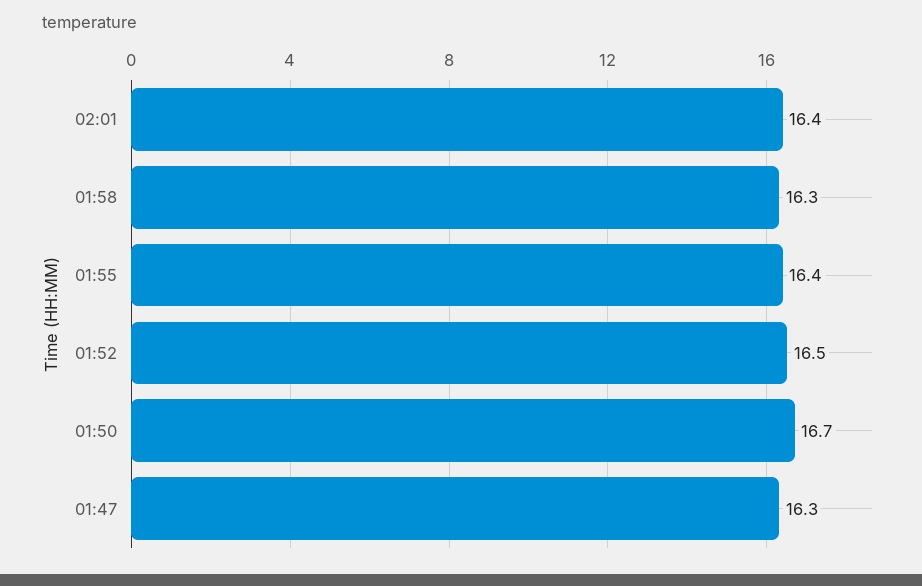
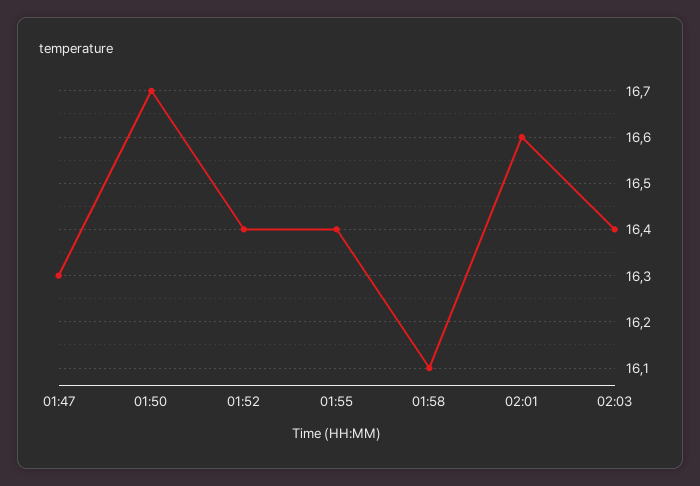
02:01: 16.4 -> 16.6
01:58: 16.3 -> 16.1
01:52: 16.5 -> 16.4
02:03: none -> 16.4

